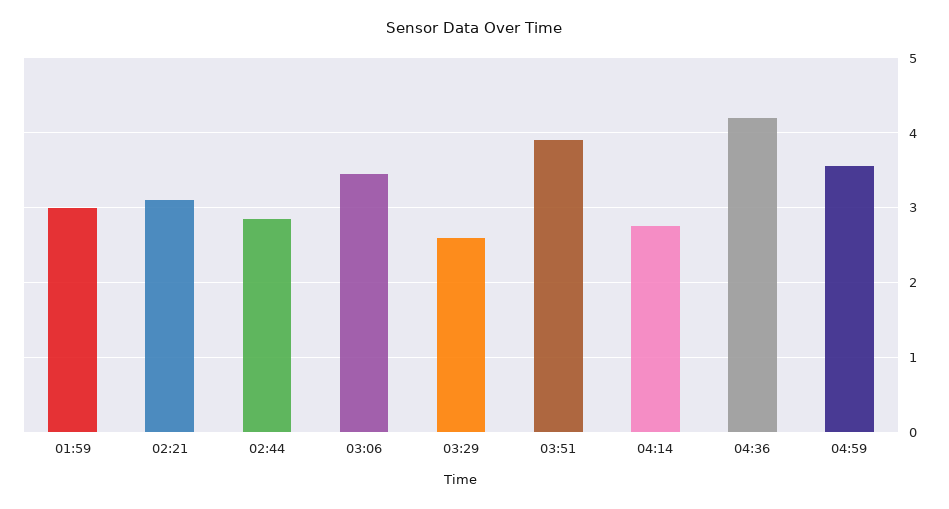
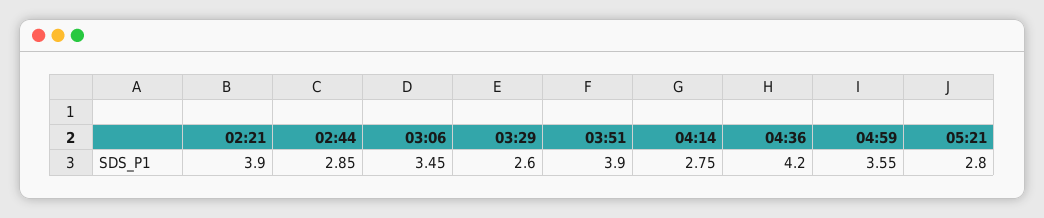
01:59: 3 -> none
02:21: 3.1 -> 3.9
05:21: none -> 2.8

